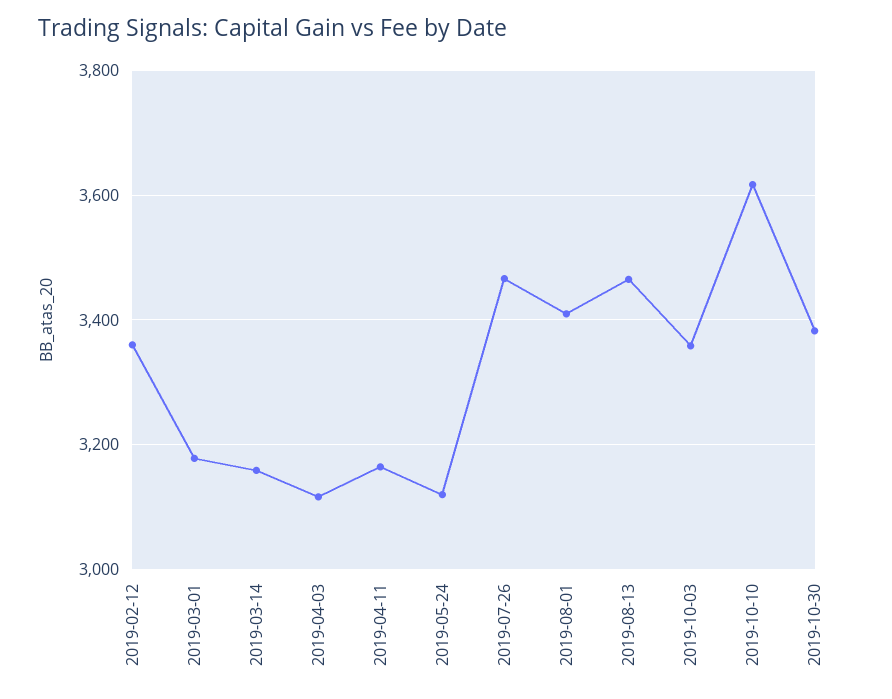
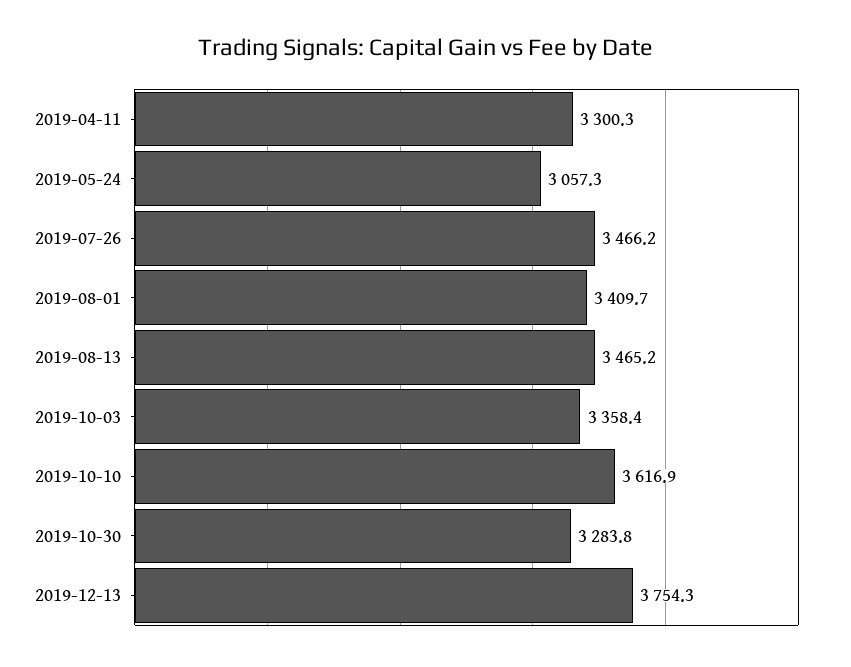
2019-02-12: 3360 -> none
2019-03-01: 3180 -> none
2019-03-14: 3160 -> none
2019-04-03: 3120 -> none
2019-04-11: 3160 -> 3300.3
2019-05-24: 3120 -> 3057.3
2019-10-30: 3380 -> 3283.8
2019-12-13: none -> 3754.3

